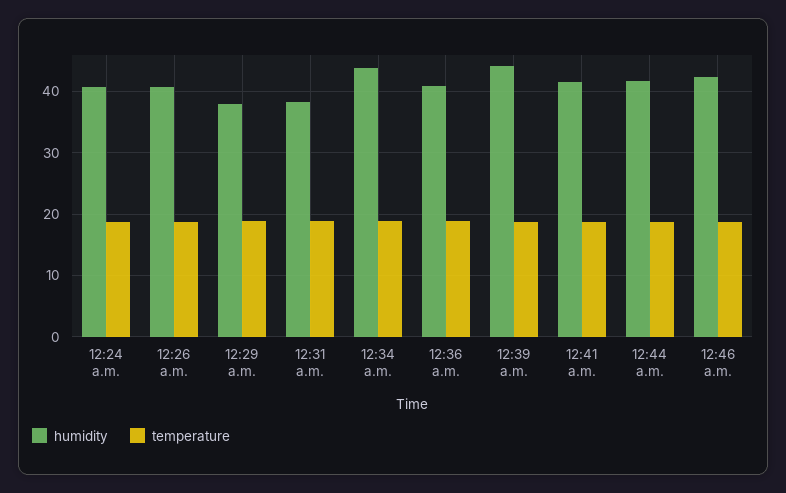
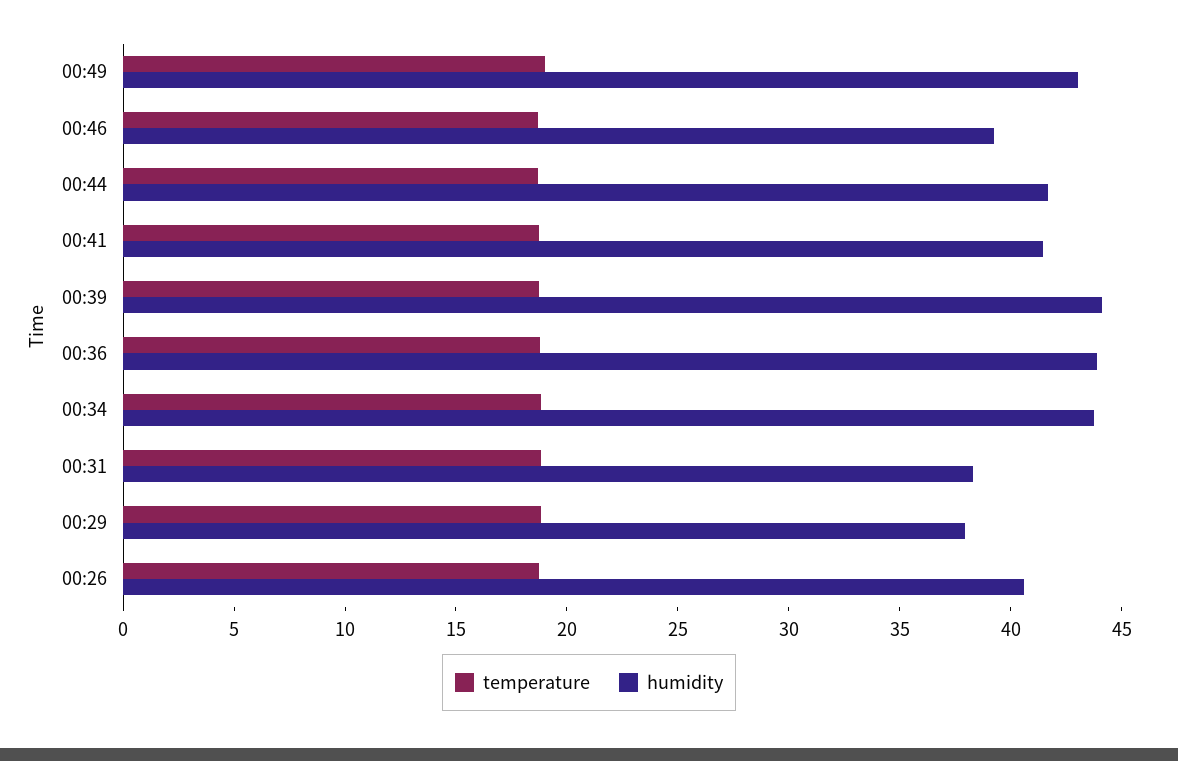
humidity, 12:24 a.m.: 41 -> none
temperature, 12:24 a.m.: 19 -> none
humidity, 12:36 a.m.: 41 -> 44
humidity, 12:46 a.m.: 42 -> 39
temperature, 00:49: none -> 19
humidity, 00:49: none -> 43

